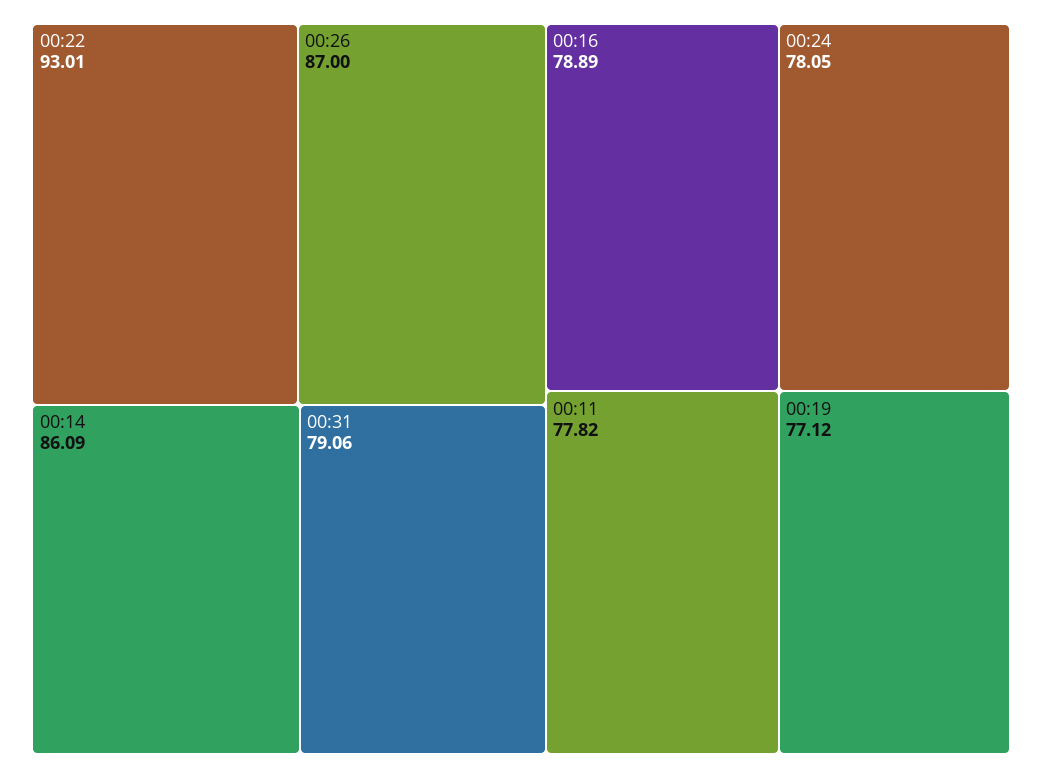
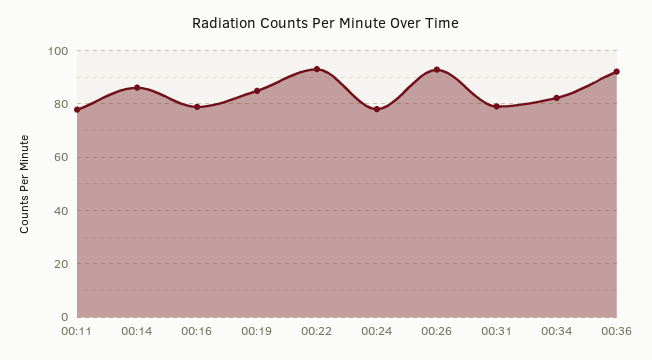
00:26: 87 -> 92.5
00:19: 77.12 -> 85
00:34: none -> 82.5
00:36: none -> 92.5

